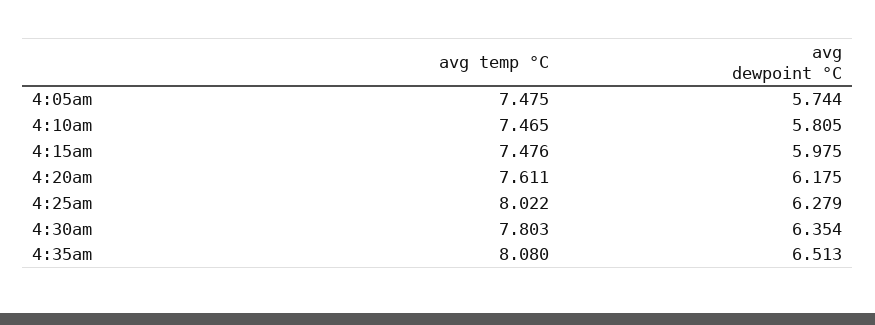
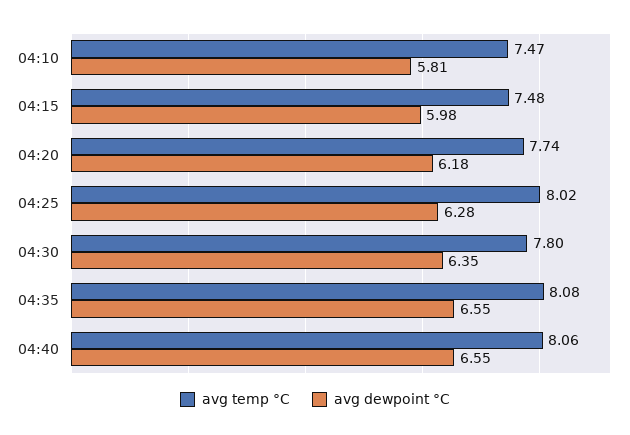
avg temp °C, 4:05am: 7.475 -> none
avg dewpoint °C, 4:05am: 5.744 -> none
avg temp °C, 4:20am: 7.611 -> 7.74
avg dewpoint °C, 4:35am: 6.513 -> 6.55
avg temp °C, 04:40: none -> 8.06
avg dewpoint °C, 04:40: none -> 6.55

